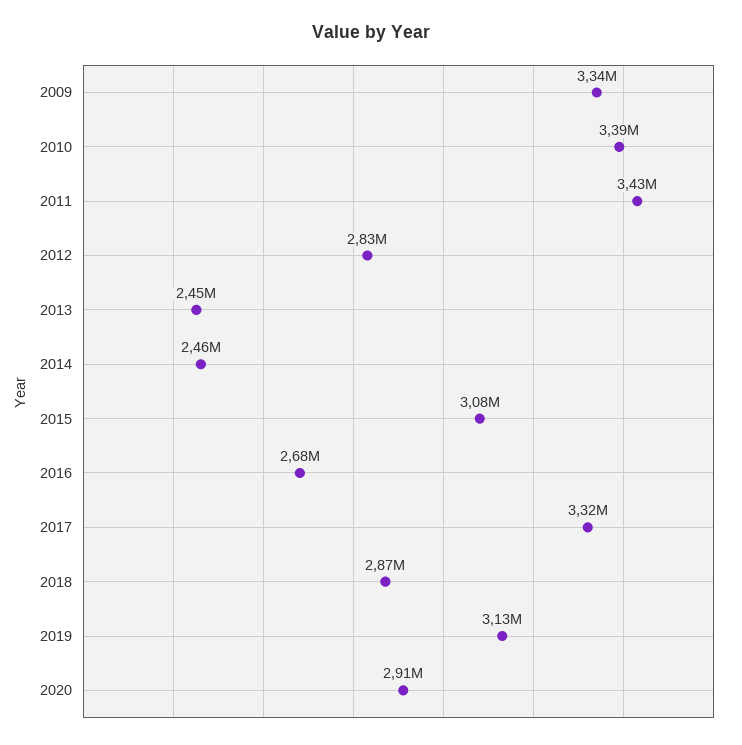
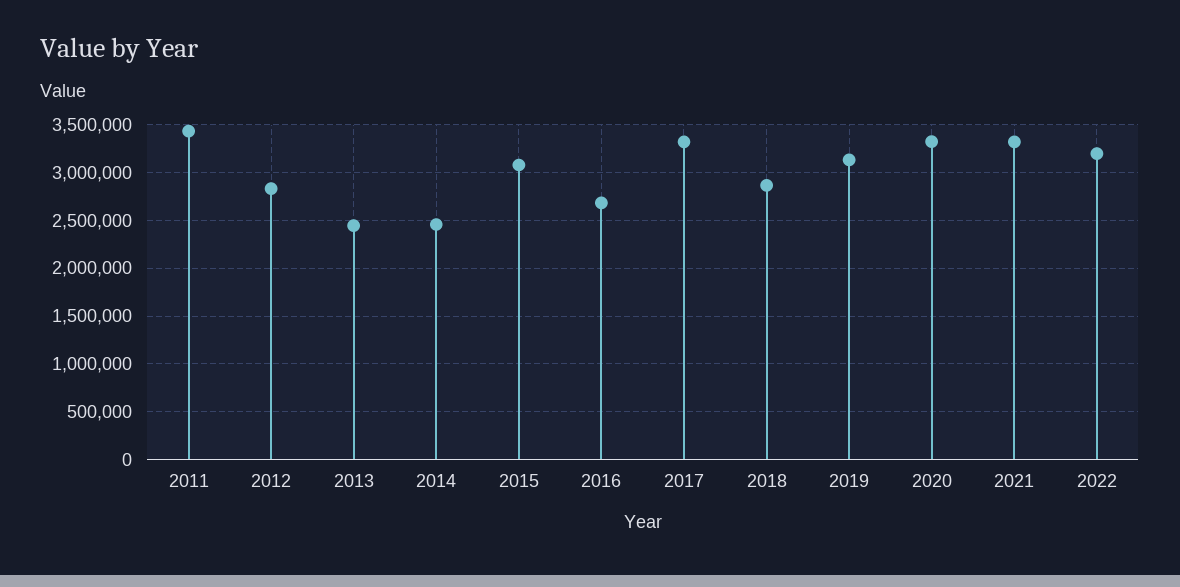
2009: 3340000 -> none
2010: 3390000 -> none
2020: 2910000 -> 3300000
2021: none -> 3300000
2022: none -> 3200000

